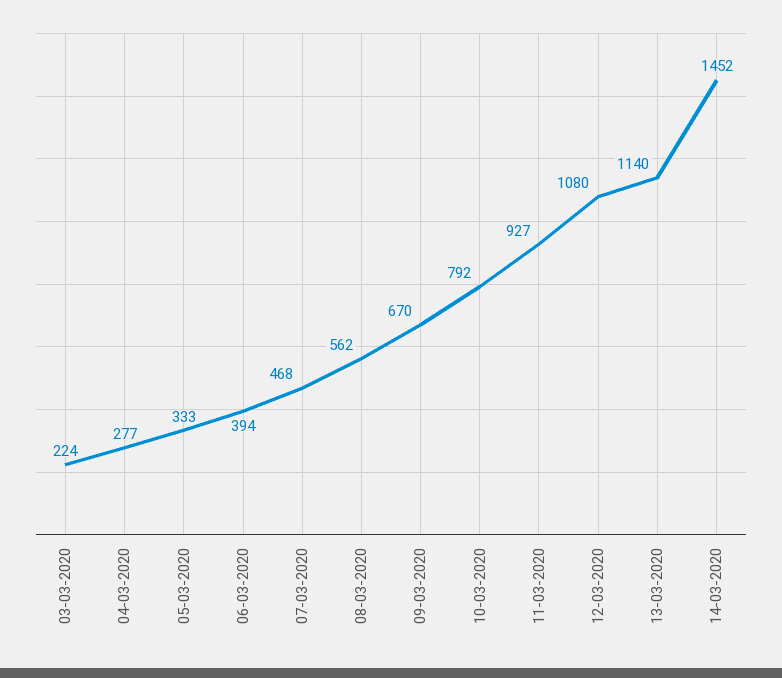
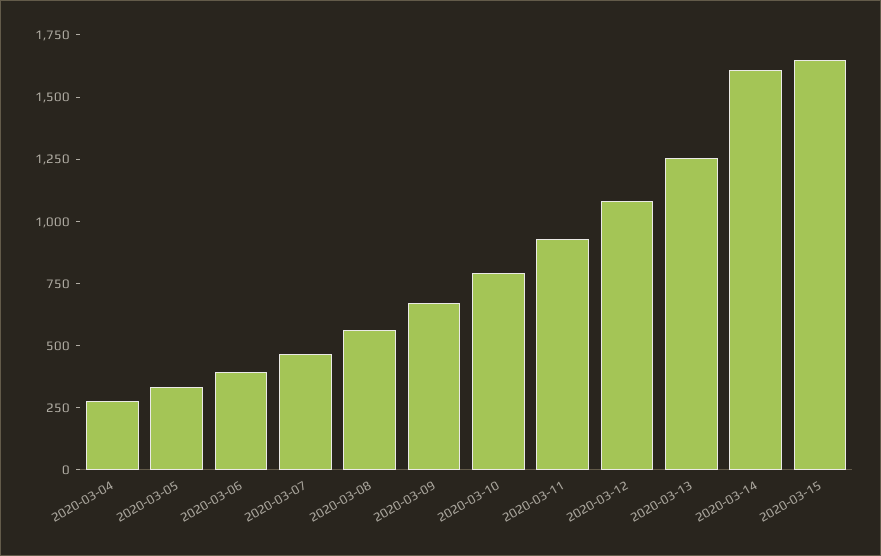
03-03-2020: 224 -> none
13-03-2020: 1140 -> 1250
14-03-2020: 1452 -> 1600
2020-03-15: none -> 1650

